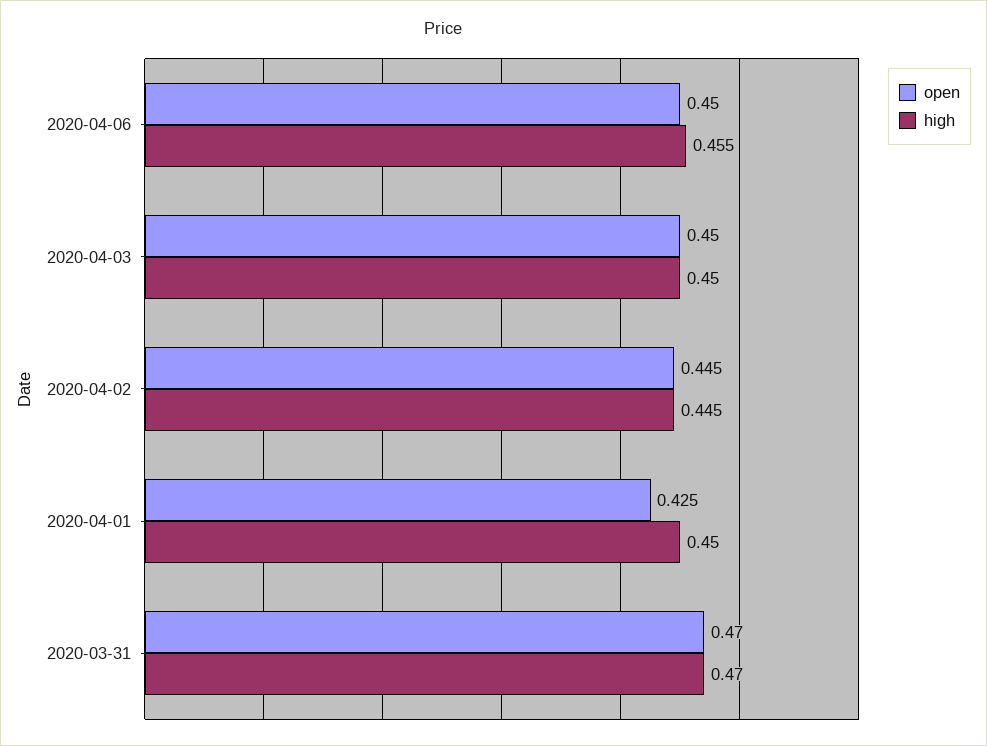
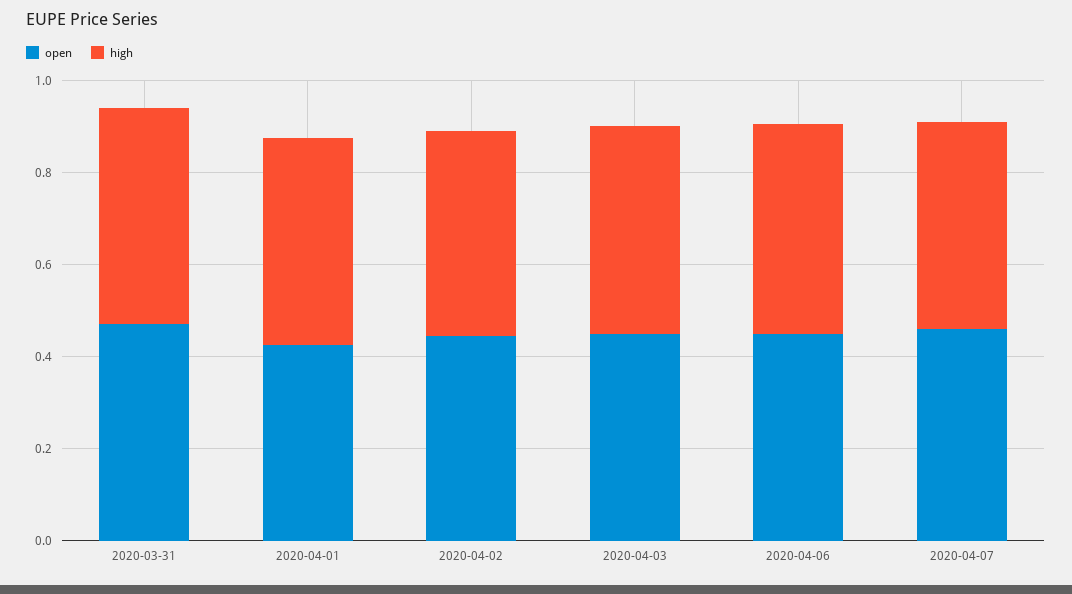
open, 2020-04-07: none -> 0.45
high, 2020-04-07: none -> 0.45

